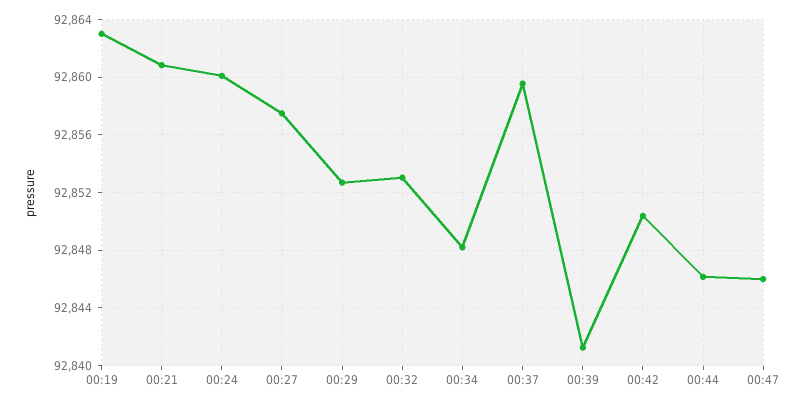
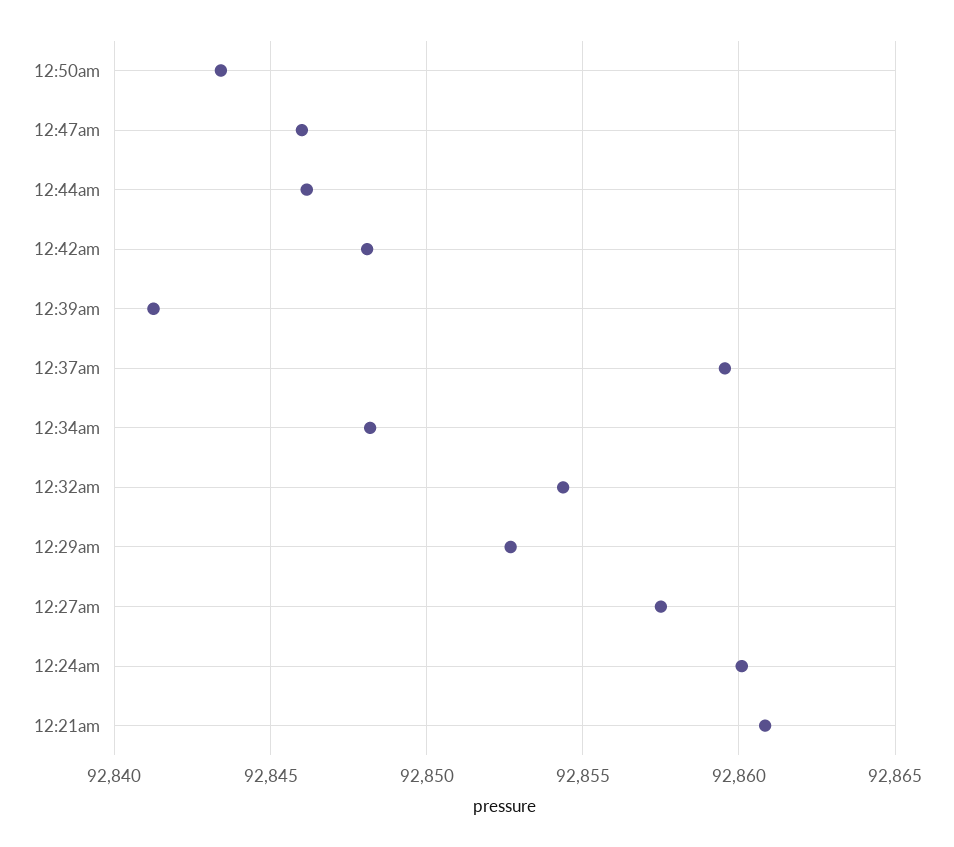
00:19: 92863 -> none
00:32: 92853 -> 92854.5
00:42: 92850.5 -> 92848
12:50am: none -> 92843.5

